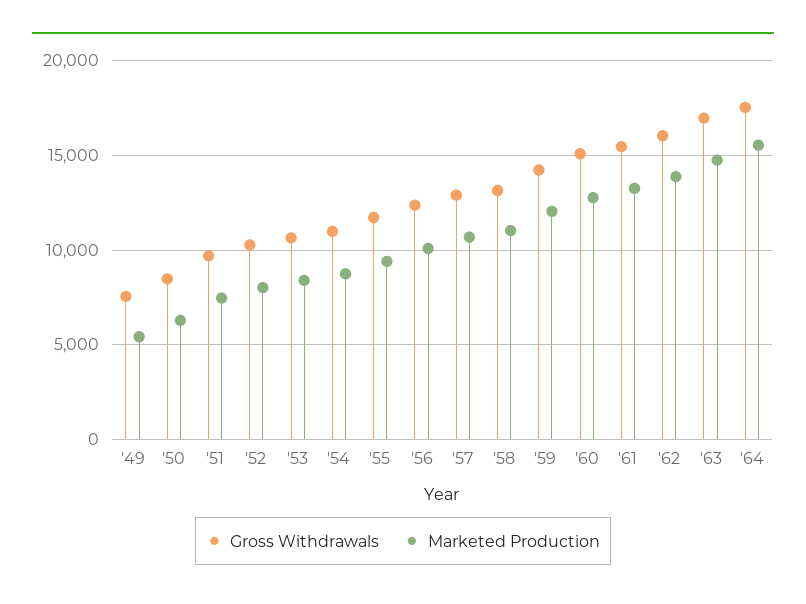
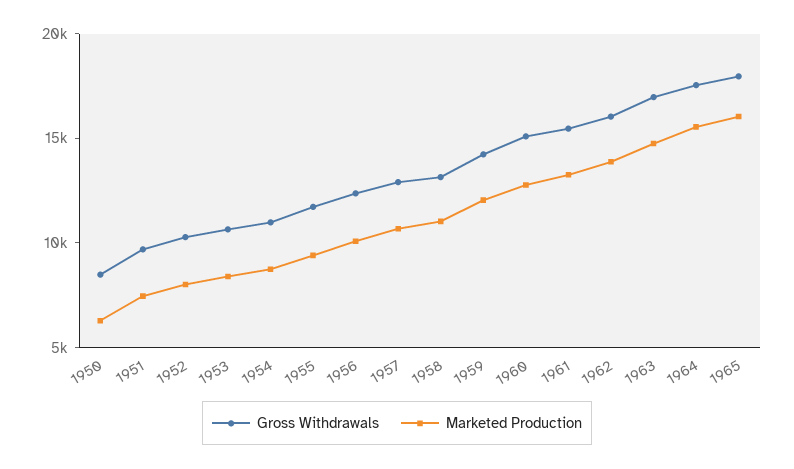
Gross Withdrawals, '49: 7500 -> none
Marketed Production, '49: 5500 -> none
Gross Withdrawals, 1965: none -> 18000
Marketed Production, 1965: none -> 16000

